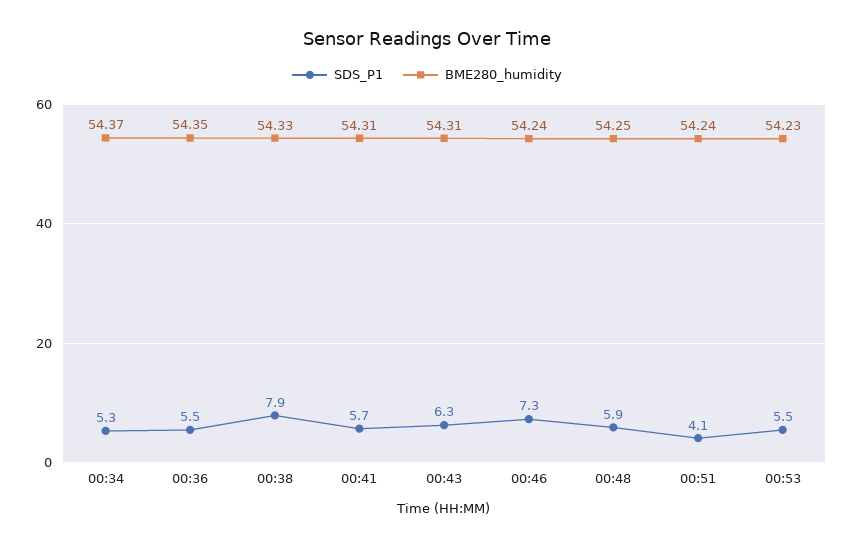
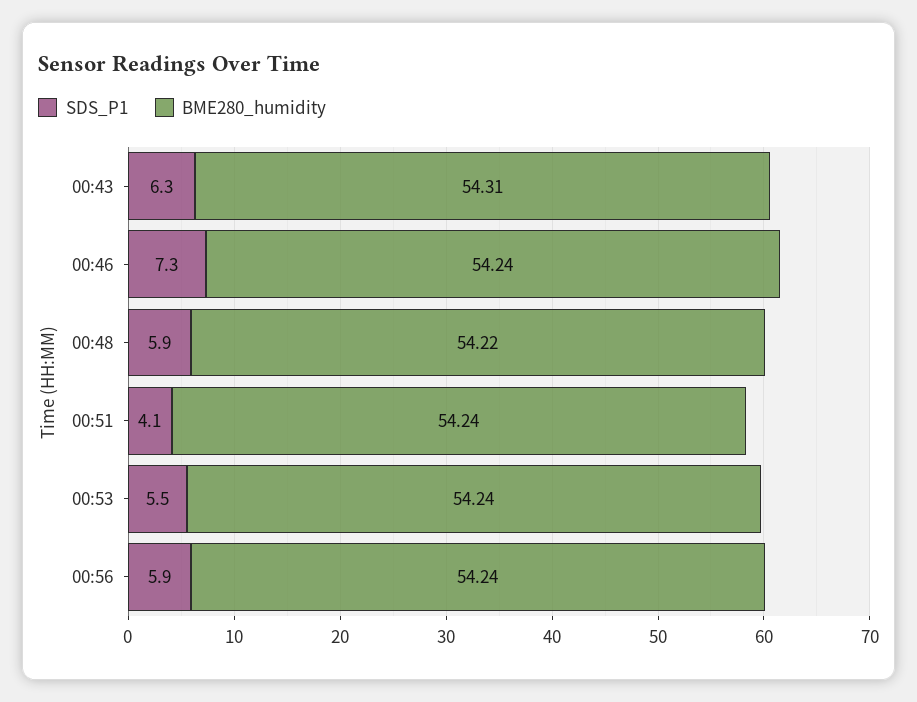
SDS_P1, 00:34: 5.3 -> none
BME280_humidity, 00:34: 54.37 -> none
SDS_P1, 00:36: 5.5 -> none
BME280_humidity, 00:36: 54.35 -> none
SDS_P1, 00:38: 7.9 -> none
BME280_humidity, 00:38: 54.33 -> none
SDS_P1, 00:41: 5.7 -> none
BME280_humidity, 00:41: 54.31 -> none
BME280_humidity, 00:48: 54.25 -> 54.22
BME280_humidity, 00:53: 54.23 -> 54.24
SDS_P1, 00:56: none -> 5.9
BME280_humidity, 00:56: none -> 54.24

